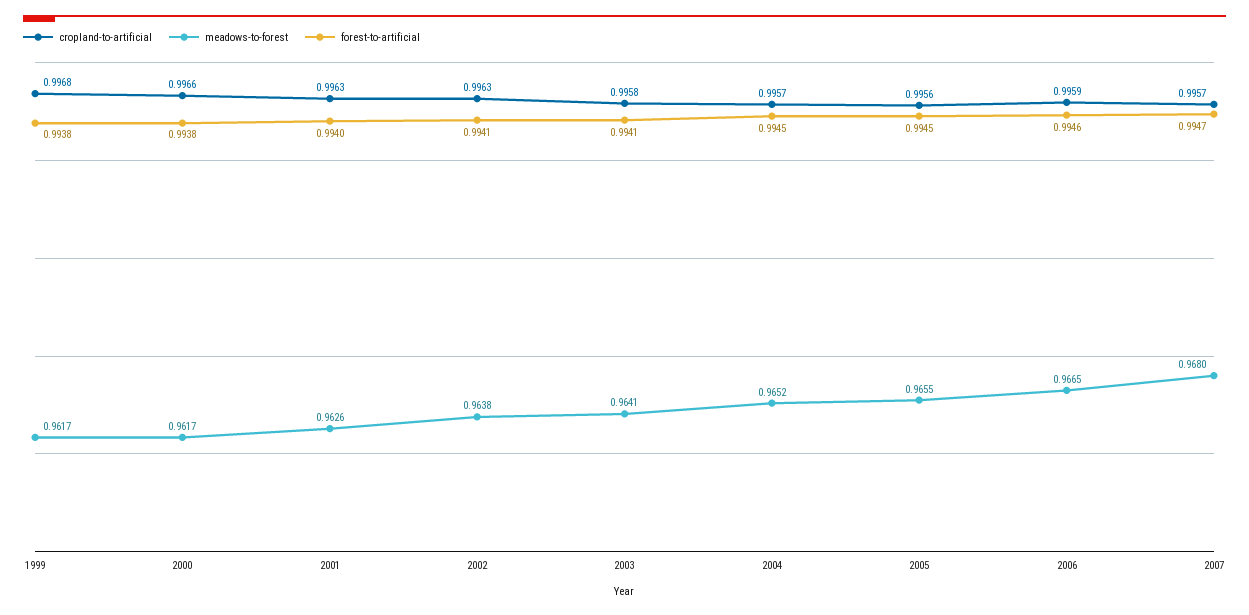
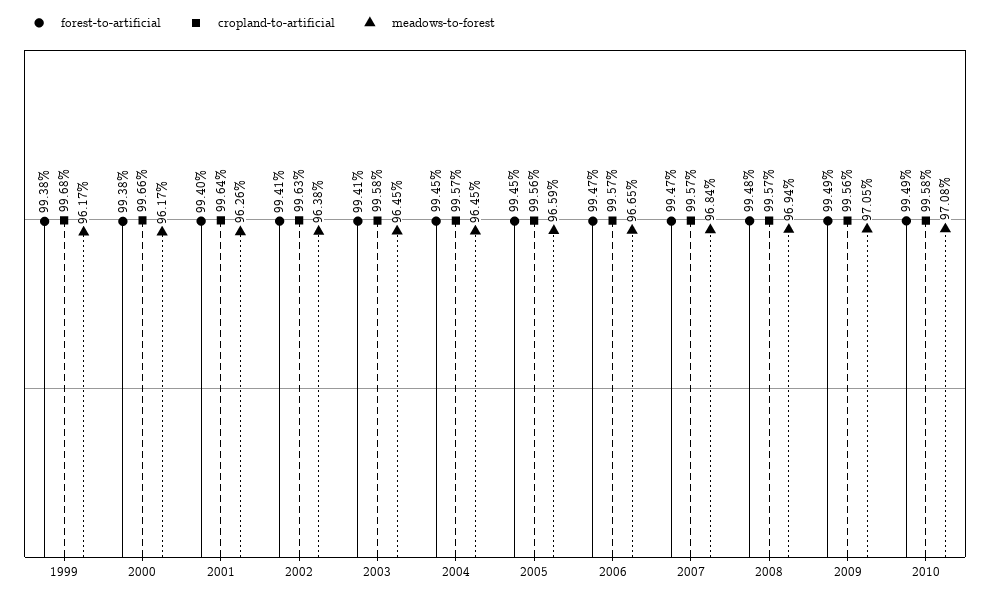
cropland-to-artificial, 2001: 0.9963 -> 0.9964
meadows-to-forest, 2003: 0.9641 -> 0.9645
meadows-to-forest, 2004: 0.9652 -> 0.9645
meadows-to-forest, 2005: 0.9655 -> 0.9659
cropland-to-artificial, 2006: 0.9959 -> 0.9957
forest-to-artificial, 2006: 0.9946 -> 0.9947
meadows-to-forest, 2007: 0.968 -> 0.9684
forest-to-artificial, 2008: none -> 0.9948
cropland-to-artificial, 2008: none -> 0.9957
meadows-to-forest, 2008: none -> 0.9694
forest-to-artificial, 2009: none -> 0.9949
cropland-to-artificial, 2009: none -> 0.9956
meadows-to-forest, 2009: none -> 0.9705
forest-to-artificial, 2010: none -> 0.9949
cropland-to-artificial, 2010: none -> 0.9958
meadows-to-forest, 2010: none -> 0.9708

